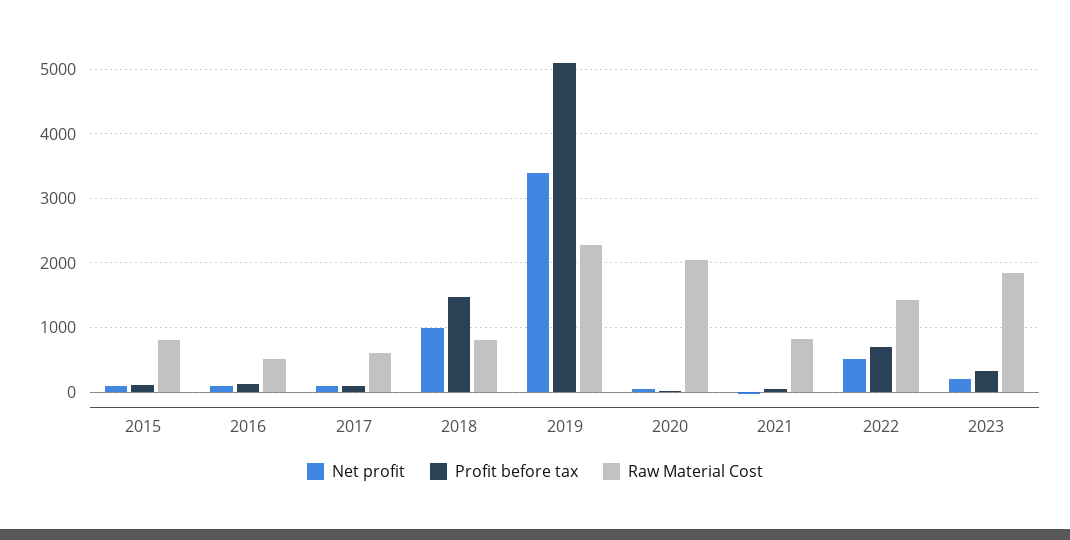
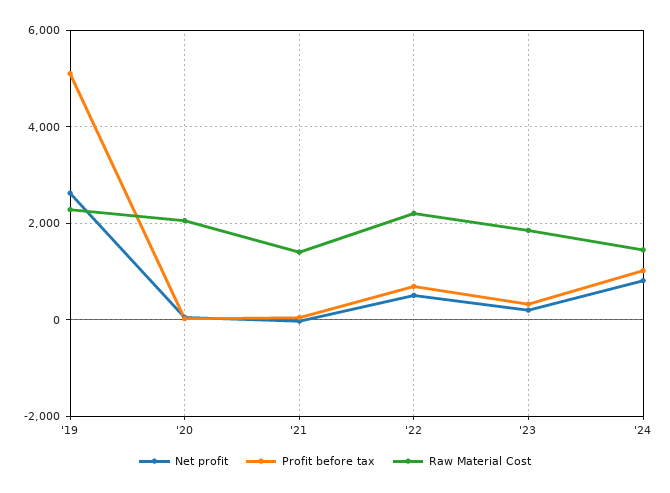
Net profit, 2015: 100 -> none
Profit before tax, 2015: 100 -> none
Raw Material Cost, 2015: 800 -> none
Net profit, 2016: 100 -> none
Profit before tax, 2016: 100 -> none
Raw Material Cost, 2016: 500 -> none
Net profit, 2017: 100 -> none
Profit before tax, 2017: 100 -> none
Raw Material Cost, 2017: 600 -> none
Net profit, 2018: 1000 -> none
Profit before tax, 2018: 1500 -> none
Raw Material Cost, 2018: 800 -> none
Net profit, 2019: 3400 -> 2600
Raw Material Cost, 2021: 800 -> 1400
Raw Material Cost, 2022: 1400 -> 2200
Net profit, '24: none -> 800
Profit before tax, '24: none -> 1000
Raw Material Cost, '24: none -> 1400

